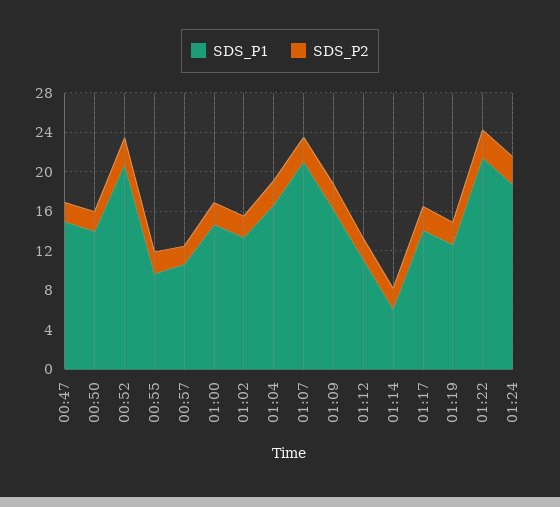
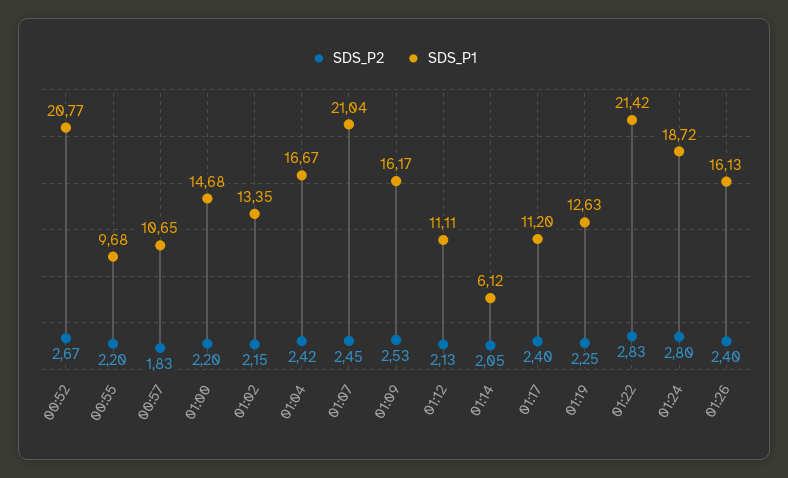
SDS_P1, 00:47: 15 -> none
SDS_P2, 00:47: 2 -> none
SDS_P1, 00:50: 14 -> none
SDS_P2, 00:50: 2 -> none
SDS_P1, 01:17: 14 -> 11.2
SDS_P2, 01:26: none -> 2.4
SDS_P1, 01:26: none -> 16.13

